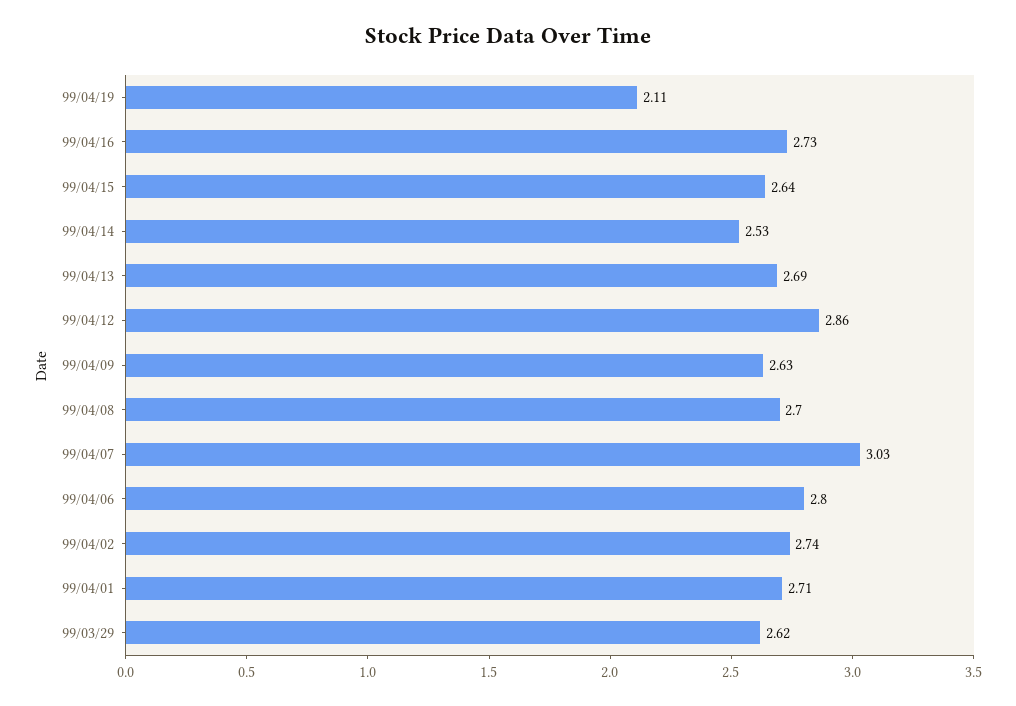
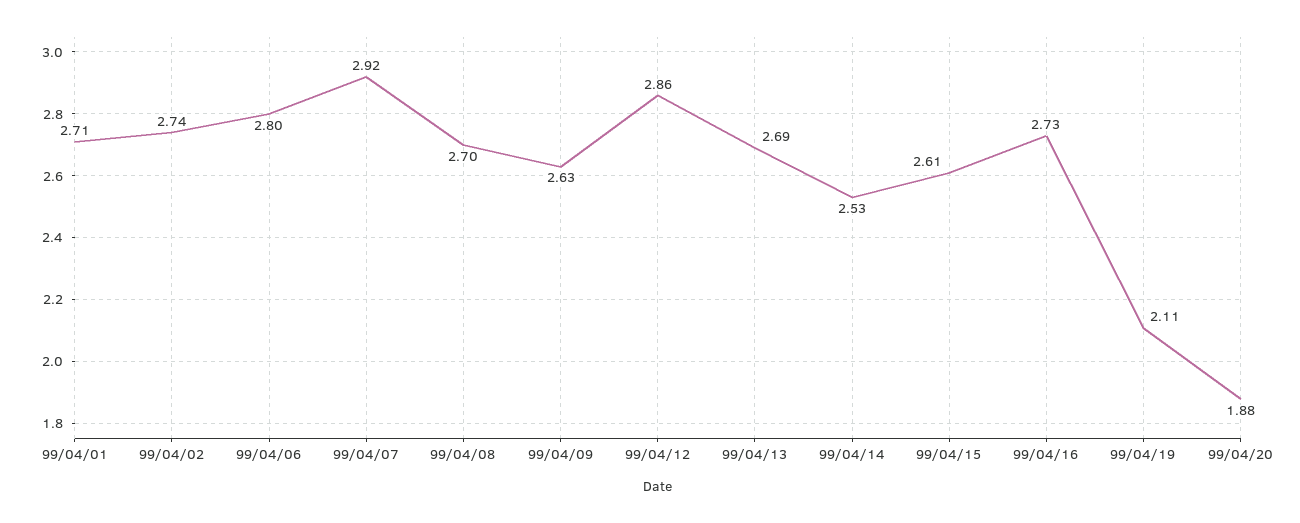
99/04/15: 2.64 -> 2.61
99/04/07: 3.03 -> 2.92
99/03/29: 2.62 -> none
99/04/20: none -> 1.88

